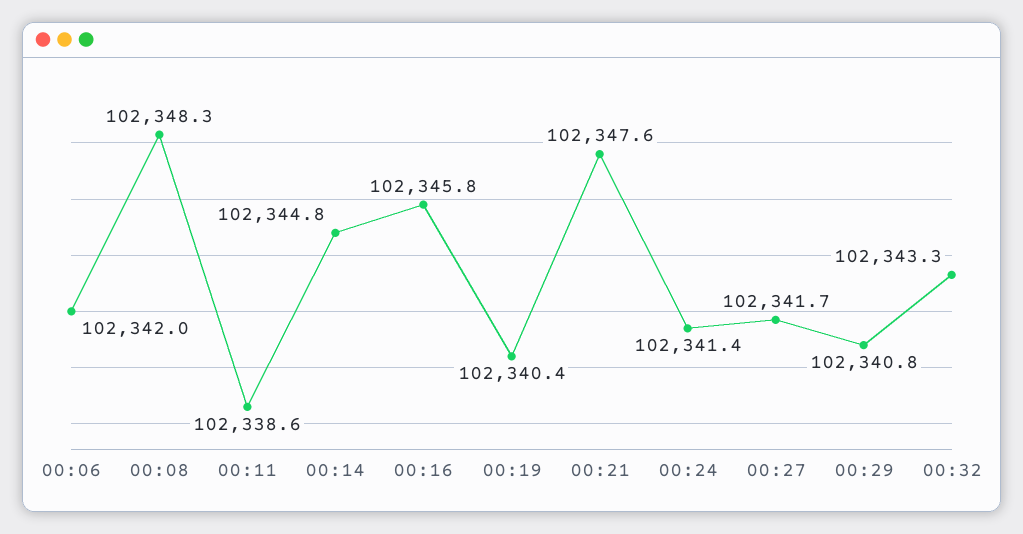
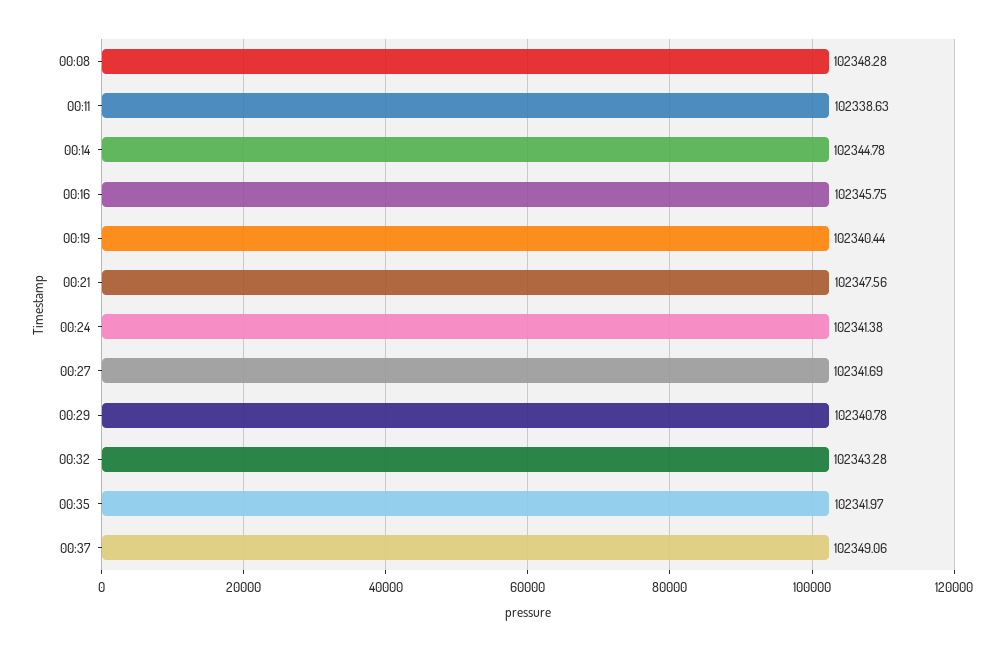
00:06: 102342 -> none
00:35: none -> 102341.97
00:37: none -> 102349.06

